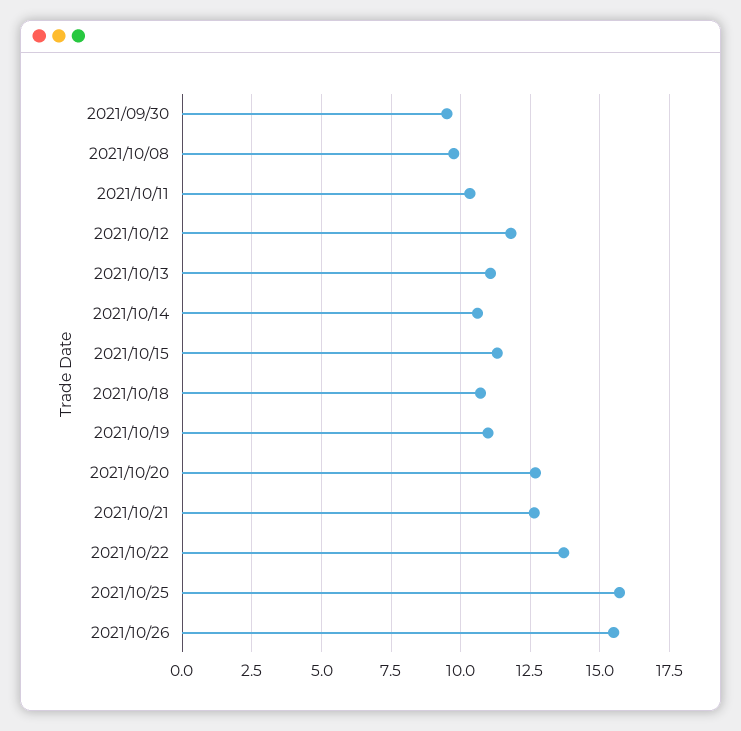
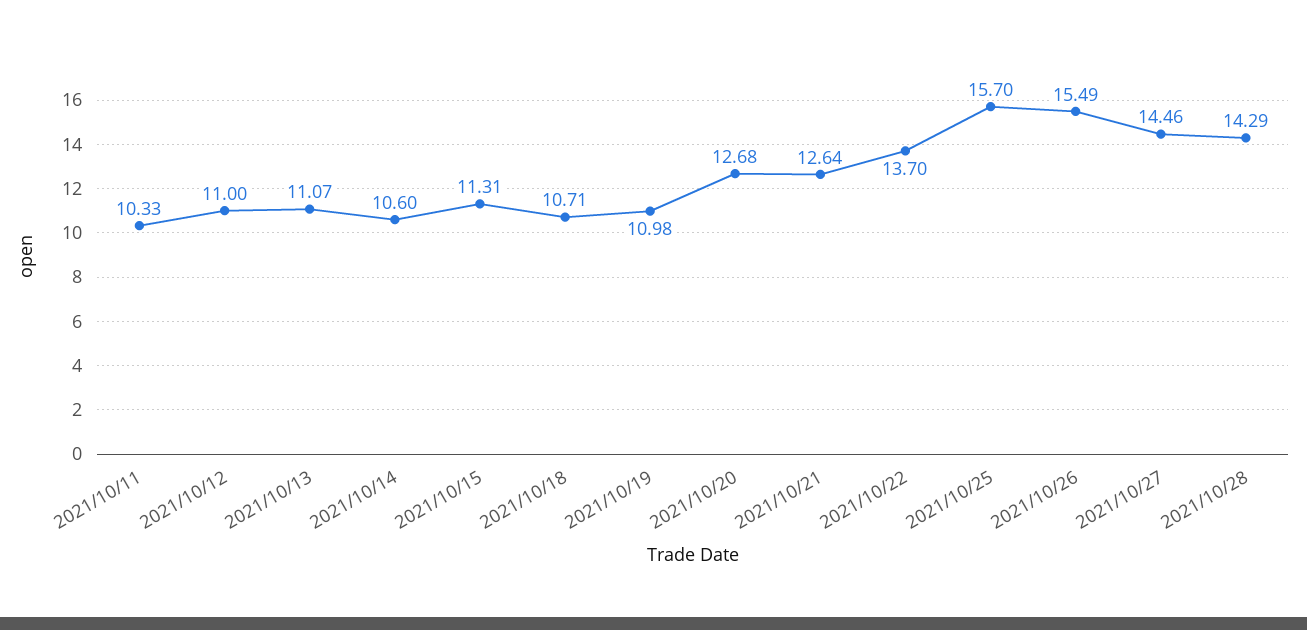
2021/09/30: 9.5 -> none
2021/10/08: 9.75 -> none
2021/10/12: 11.75 -> 11
2021/10/27: none -> 14.46
2021/10/28: none -> 14.29

